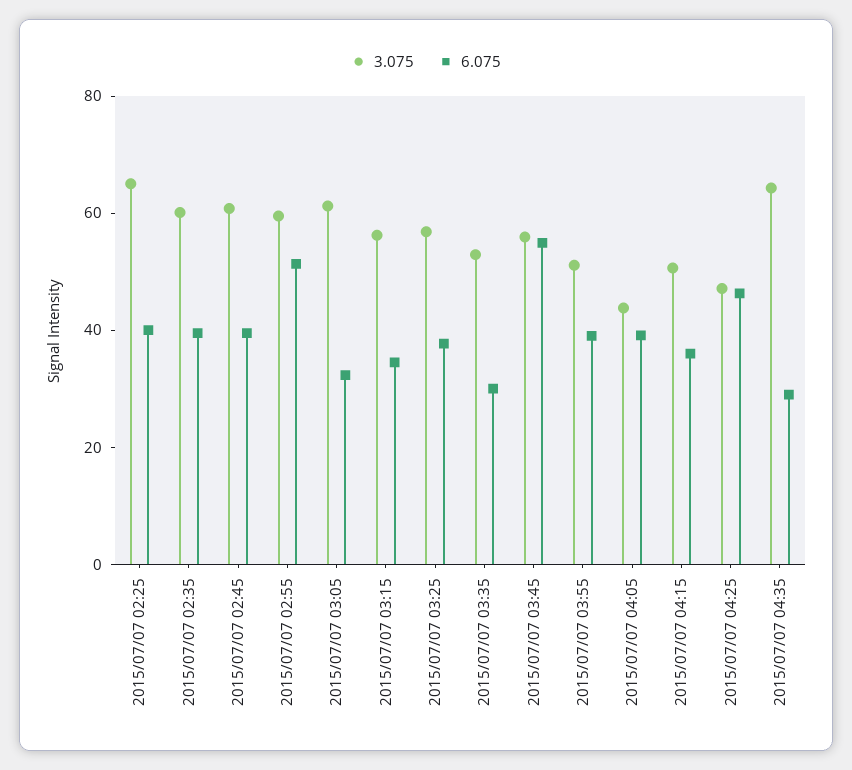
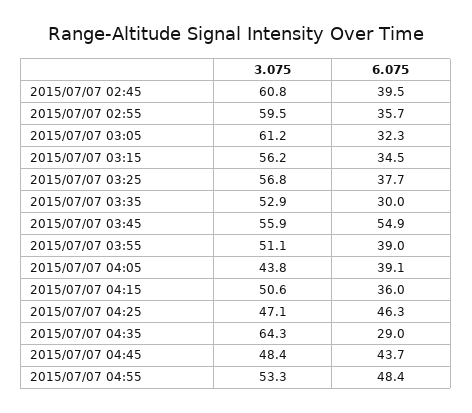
3.075, 2015/07/07 02:25: 65 -> none
6.075, 2015/07/07 02:25: 40 -> none
3.075, 2015/07/07 02:35: 60 -> none
6.075, 2015/07/07 02:35: 40 -> none
6.075, 2015/07/07 02:55: 50 -> 35.7
3.075, 2015/07/07 04:45: none -> 48.4
6.075, 2015/07/07 04:45: none -> 43.7
3.075, 2015/07/07 04:55: none -> 53.3
6.075, 2015/07/07 04:55: none -> 48.4

